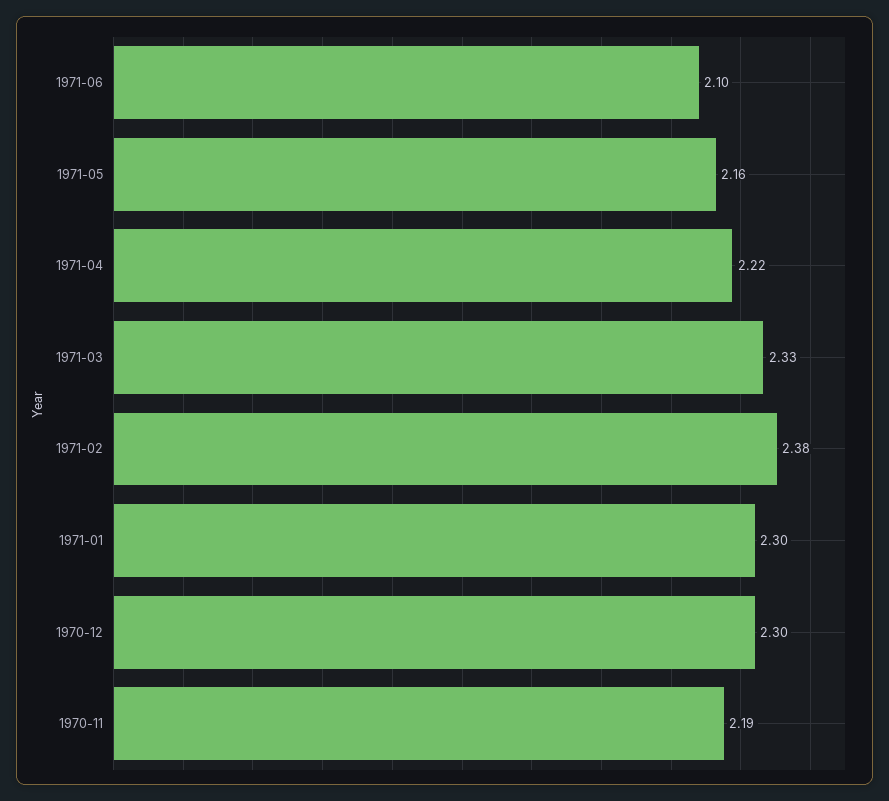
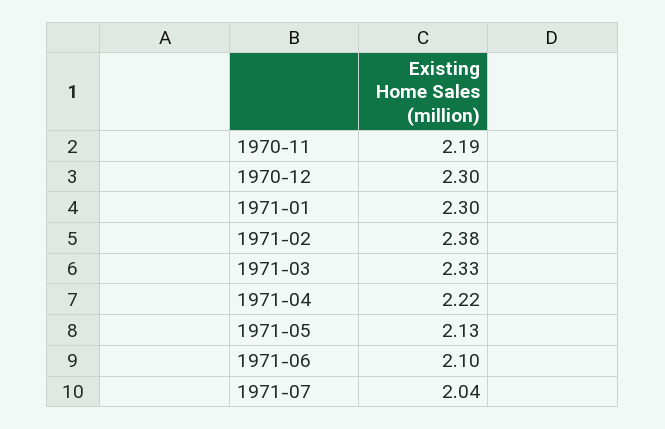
1971-05: 2.16 -> 2.13
1971-07: none -> 2.04

